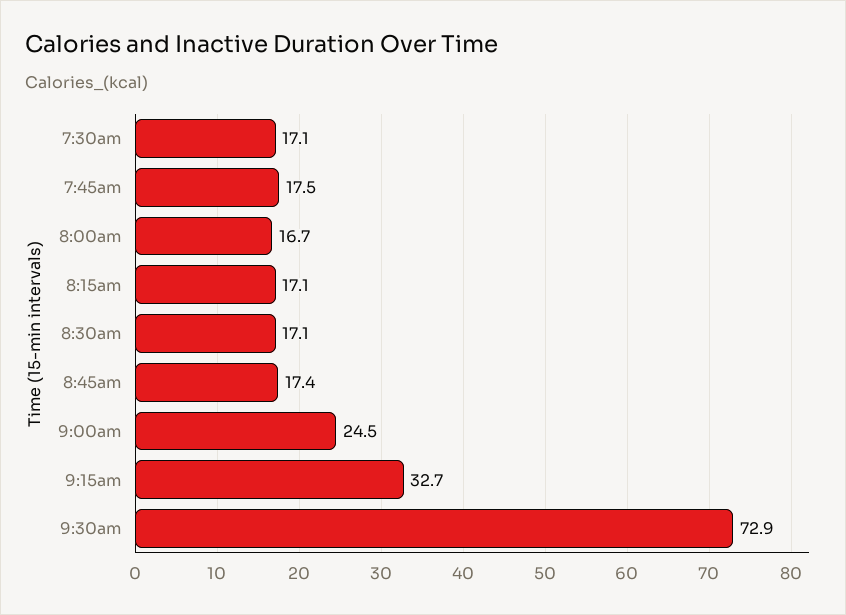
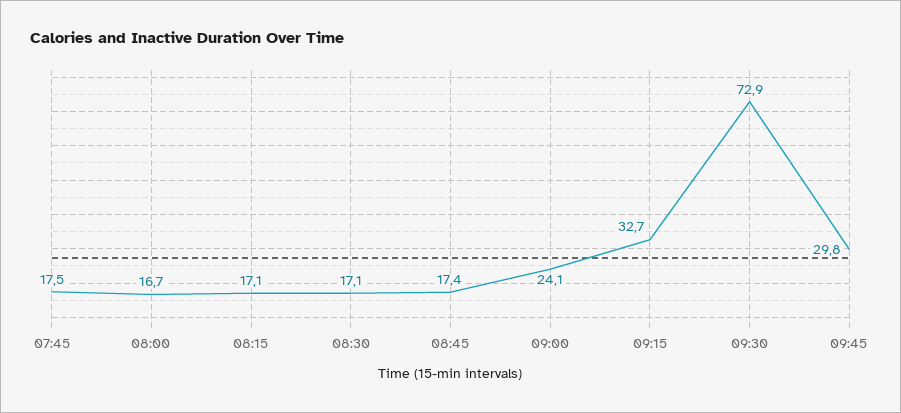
7:30am: 17.1 -> none
9:00am: 24.5 -> 24.1
09:45: none -> 29.8

